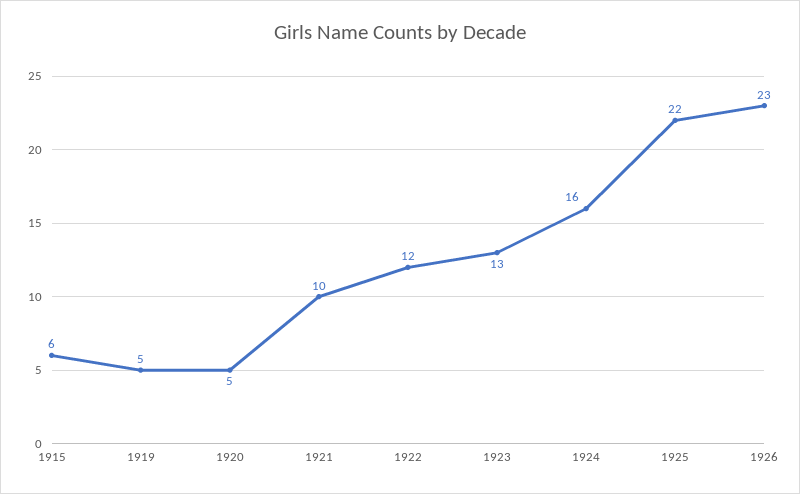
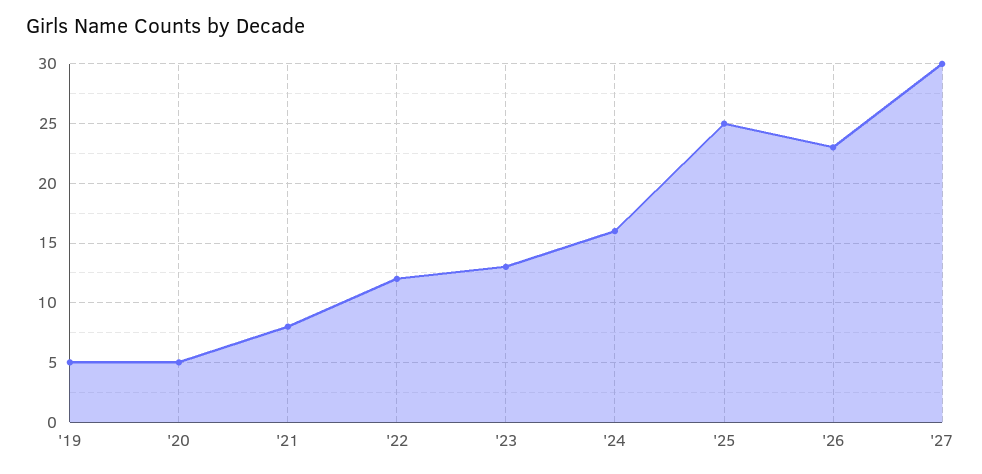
1915: 6 -> none
1921: 10 -> 8
1925: 22 -> 25
'27: none -> 30

